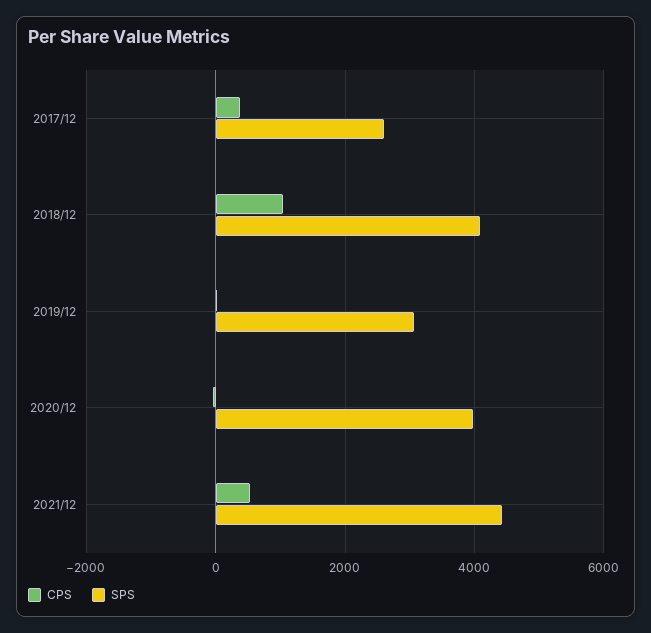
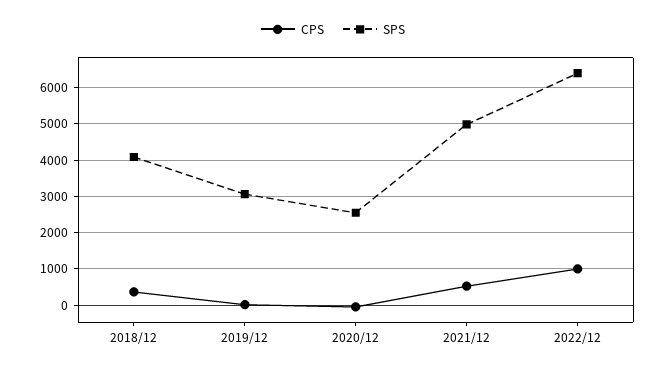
CPS, 2017/12: 400 -> none
SPS, 2017/12: 2600 -> none
CPS, 2018/12: 1000 -> 400
SPS, 2020/12: 4000 -> 2600
SPS, 2021/12: 4400 -> 5000
CPS, 2022/12: none -> 1000
SPS, 2022/12: none -> 6400

